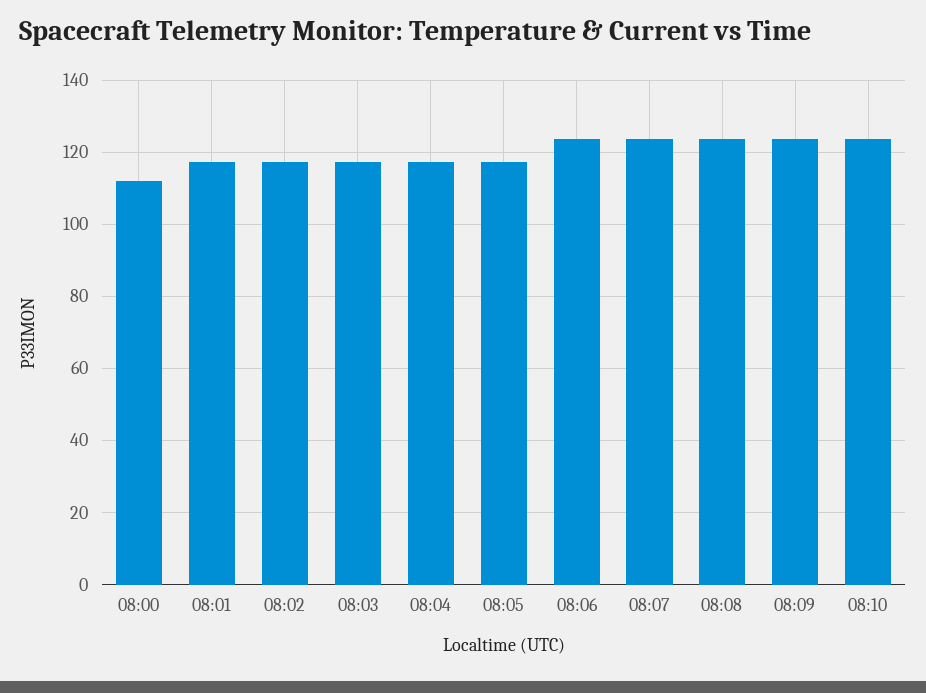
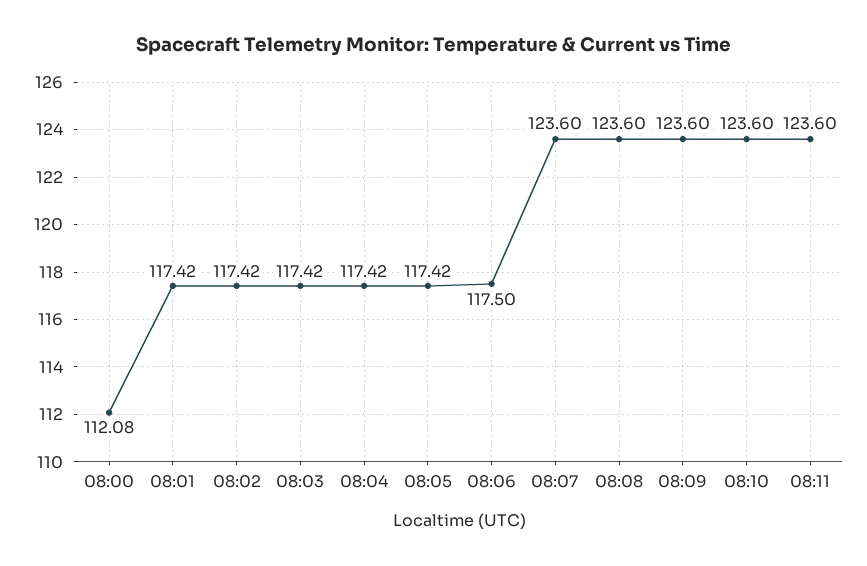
08:06: 124 -> 117.5
08:11: none -> 123.6

